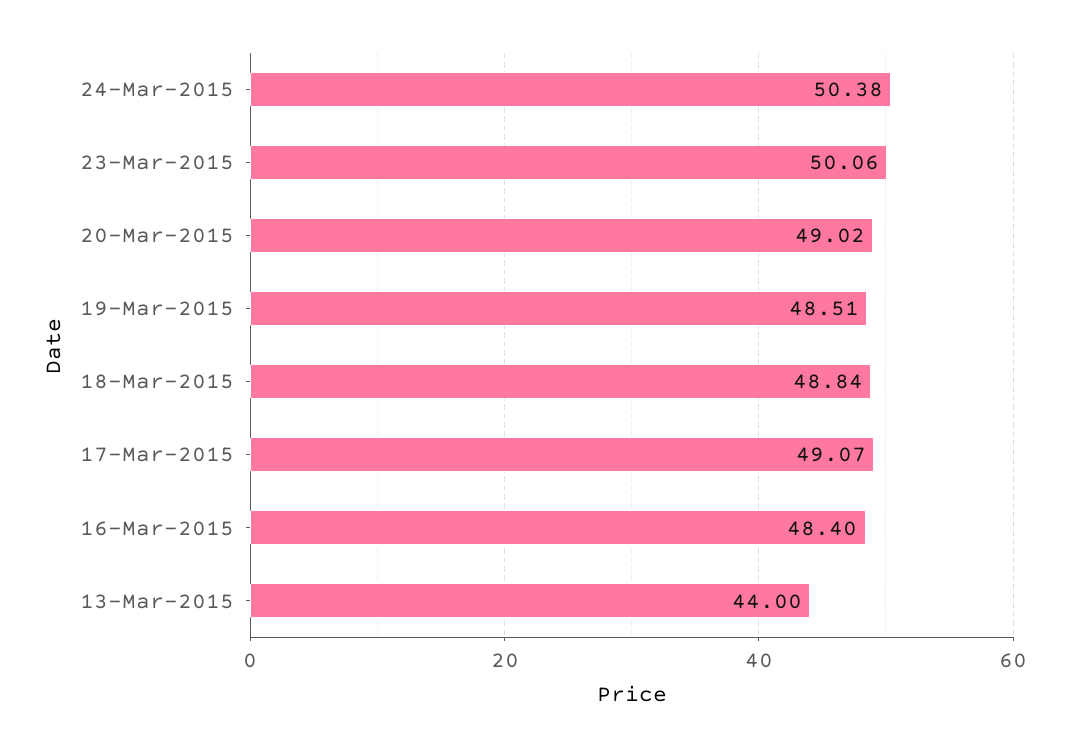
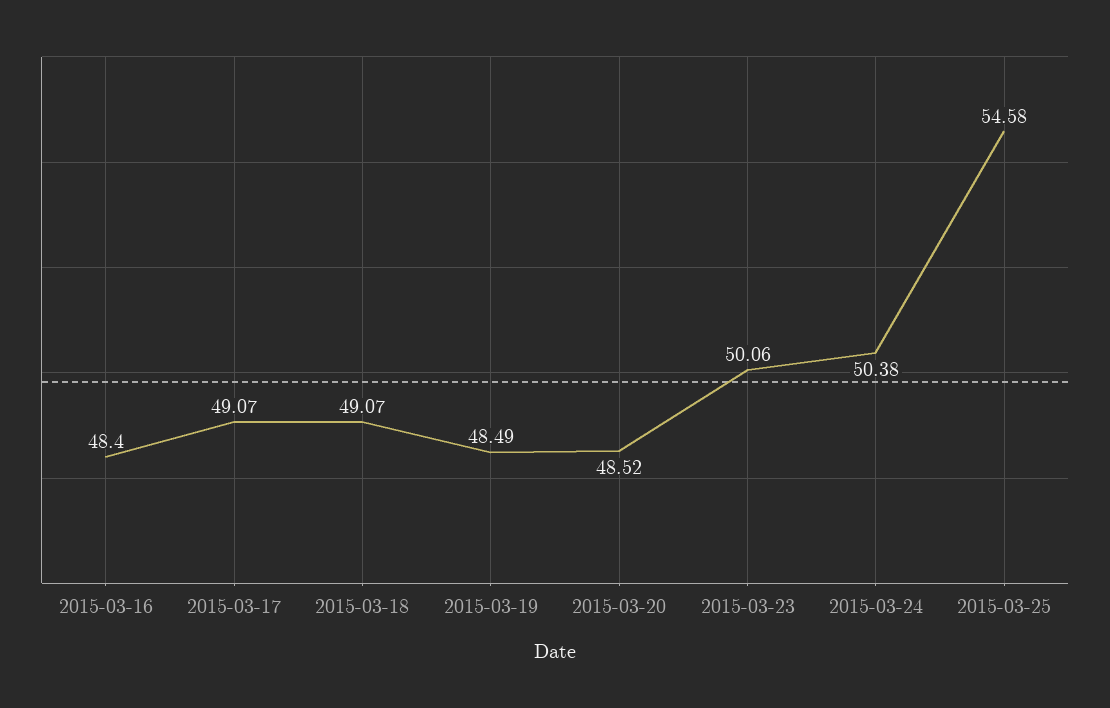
20-Mar-2015: 49.02 -> 48.52
19-Mar-2015: 48.51 -> 48.49
18-Mar-2015: 48.84 -> 49.07
13-Mar-2015: 44 -> none
2015-03-25: none -> 54.58

